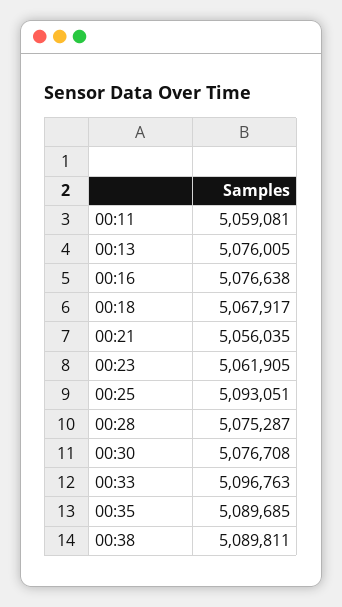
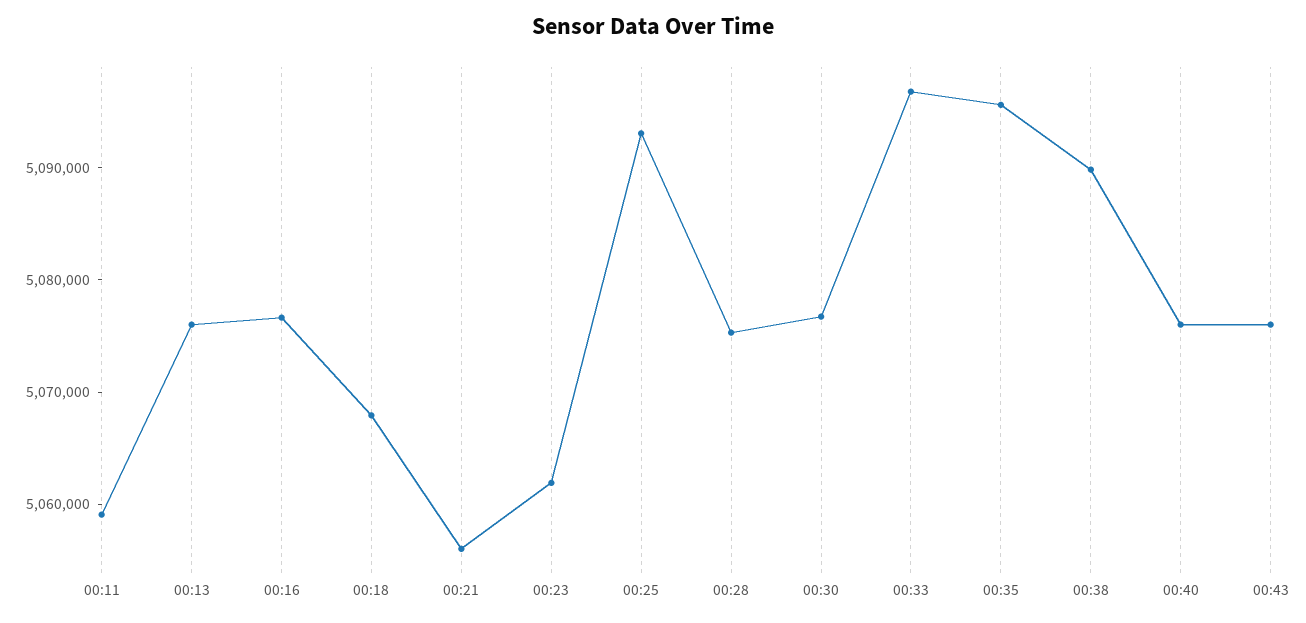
00:35: 5089685 -> 5096000
00:40: none -> 5076000
00:43: none -> 5076000

